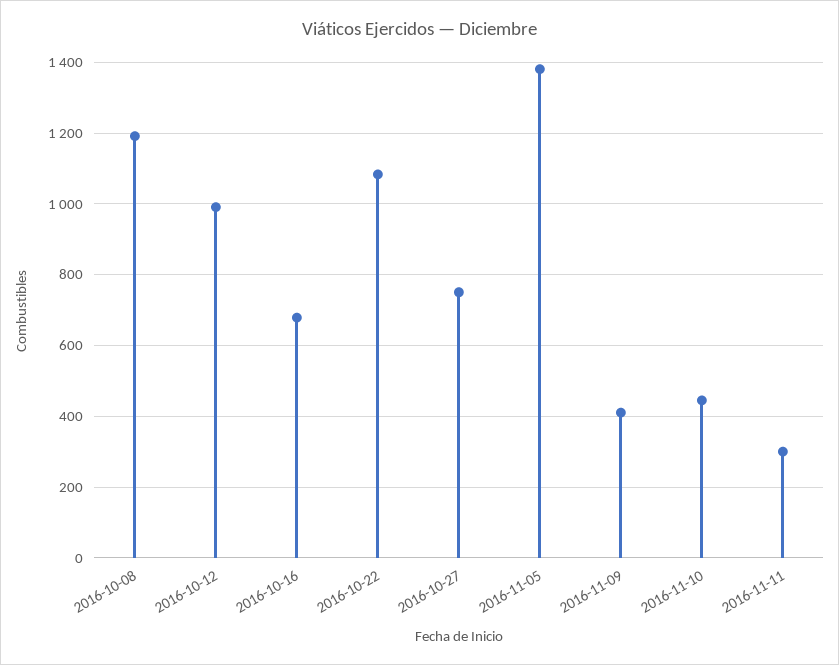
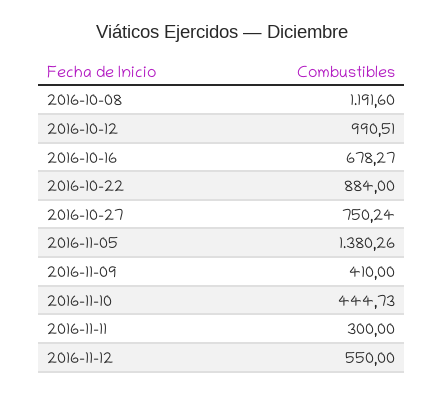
2016-10-22: 1080 -> 884
2016-11-12: none -> 550

